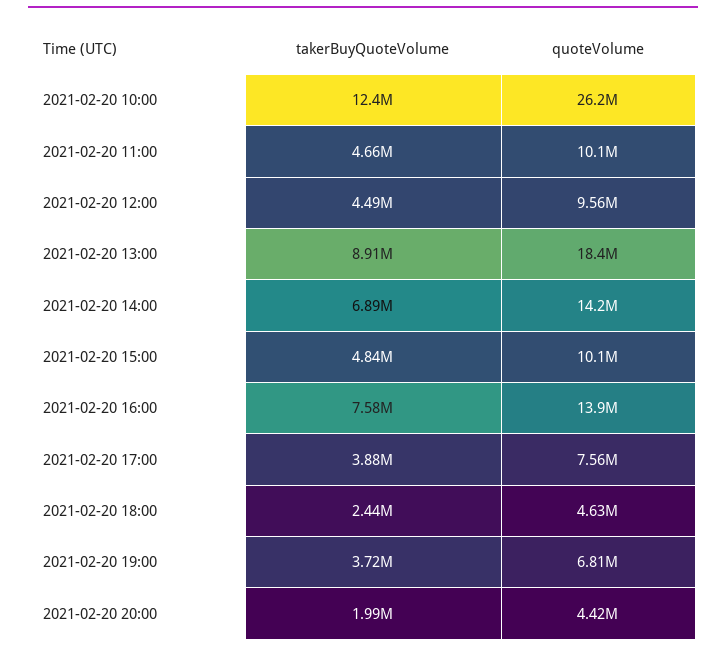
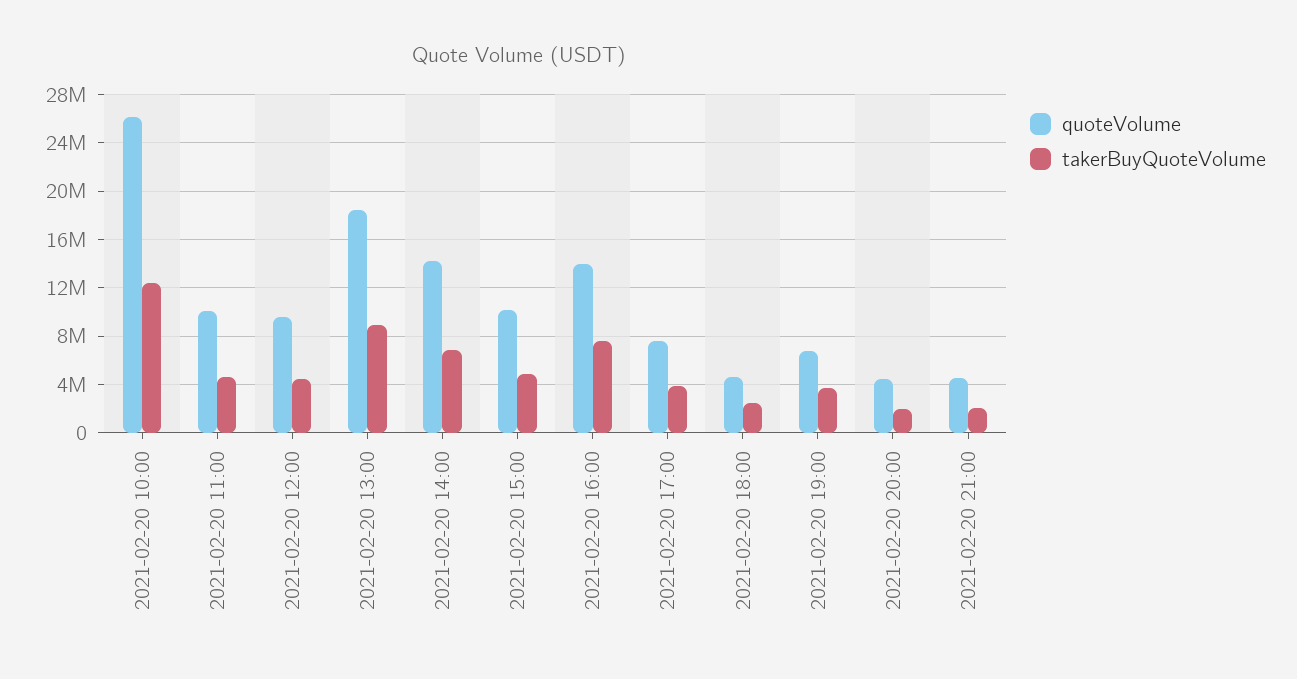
quoteVolume, 2021-02-20 21:00: none -> 4500000
takerBuyQuoteVolume, 2021-02-20 21:00: none -> 2000000

